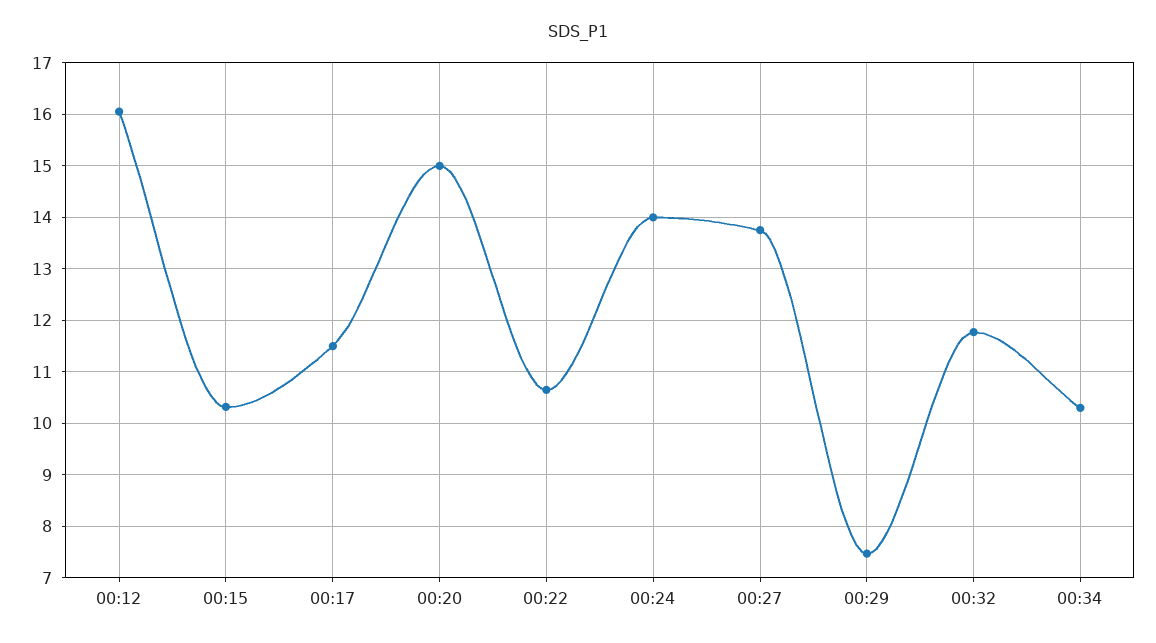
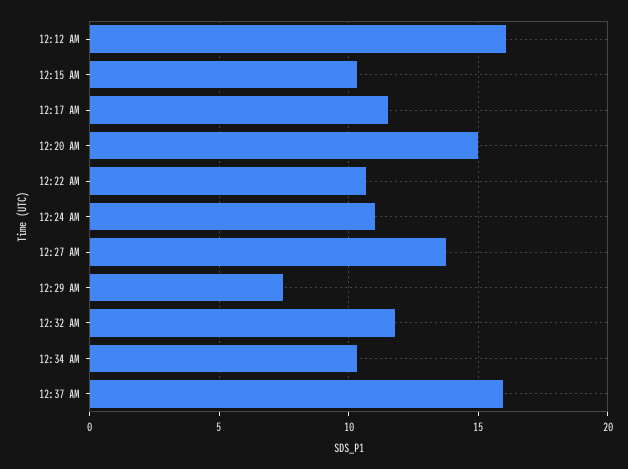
00:24: 14 -> 11
12:37 AM: none -> 16

